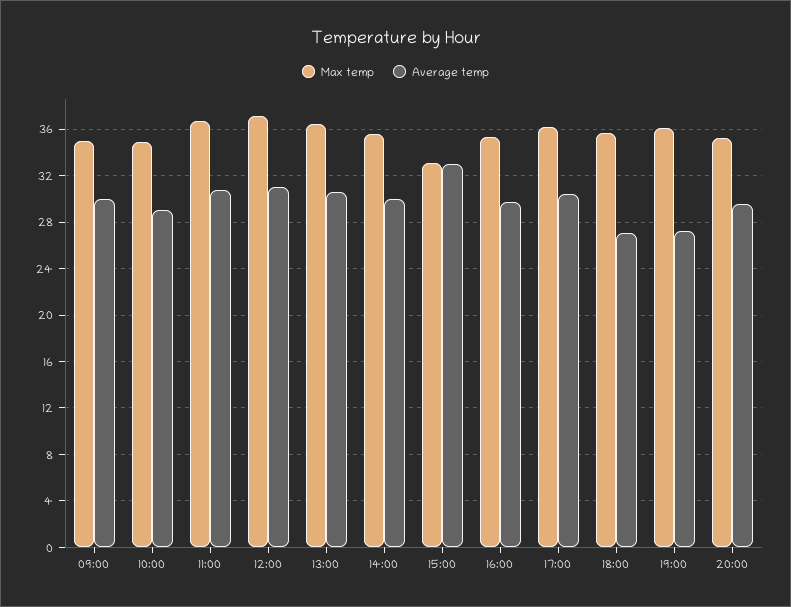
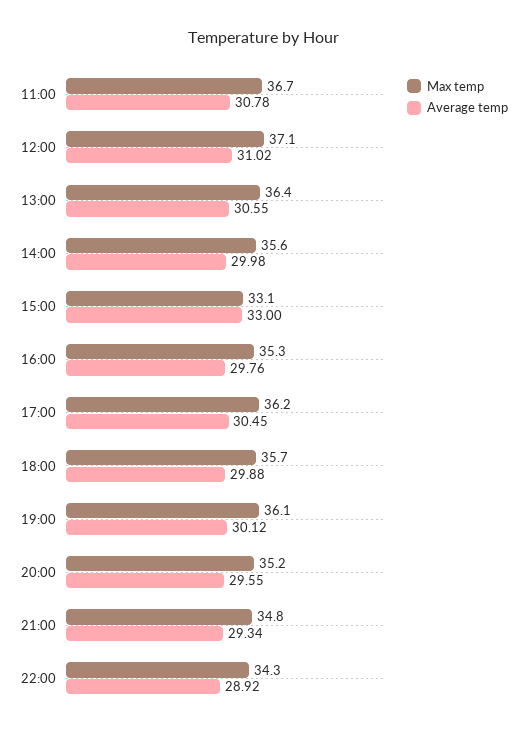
Max temp, 09:00: 35 -> none
Average temp, 09:00: 30 -> none
Max temp, 10:00: 35 -> none
Average temp, 10:00: 29 -> none
Average temp, 18:00: 27 -> 29.88
Average temp, 19:00: 27 -> 30.12
Max temp, 21:00: none -> 34.8
Average temp, 21:00: none -> 29.34
Max temp, 22:00: none -> 34.3
Average temp, 22:00: none -> 28.92

